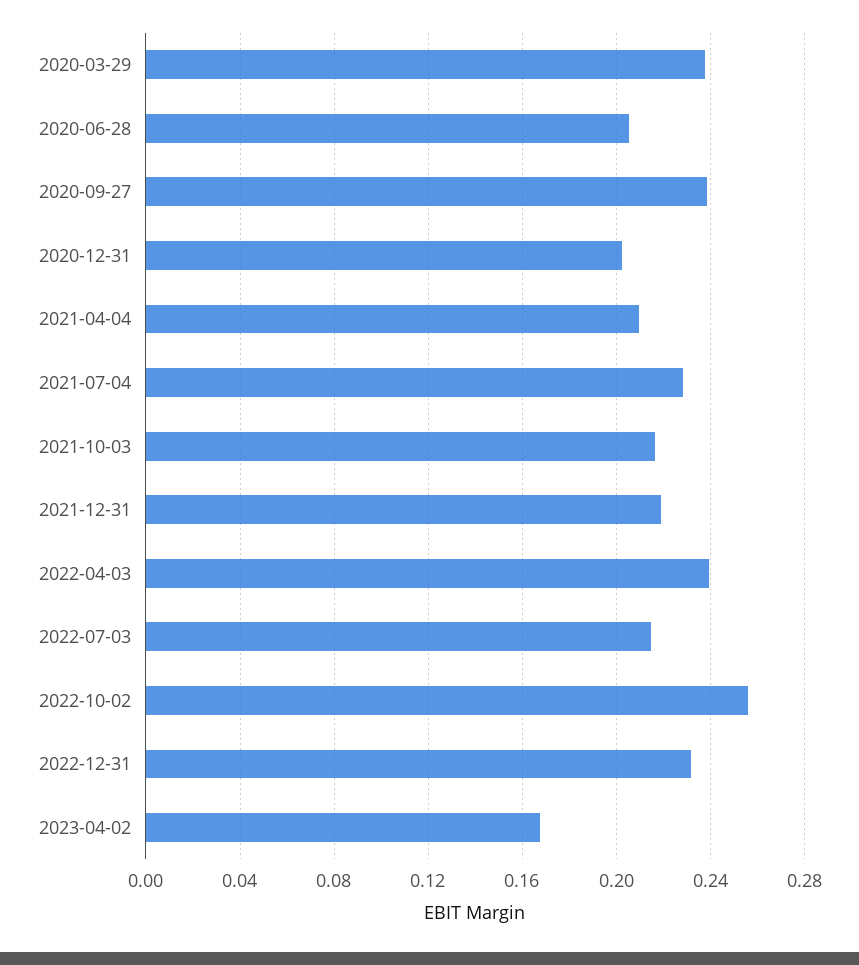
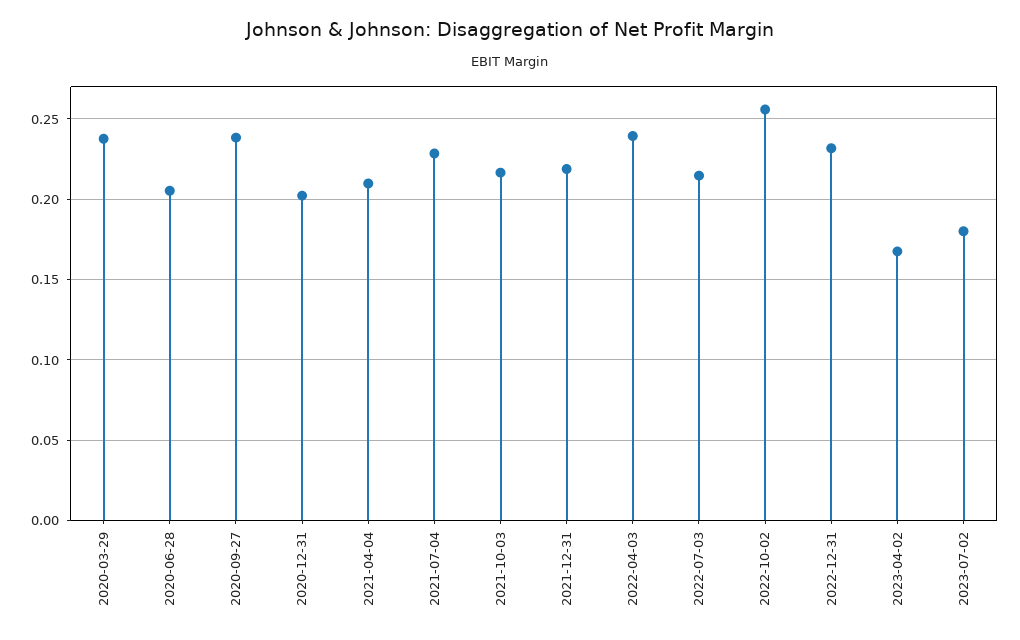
2023-07-02: none -> 0.18

